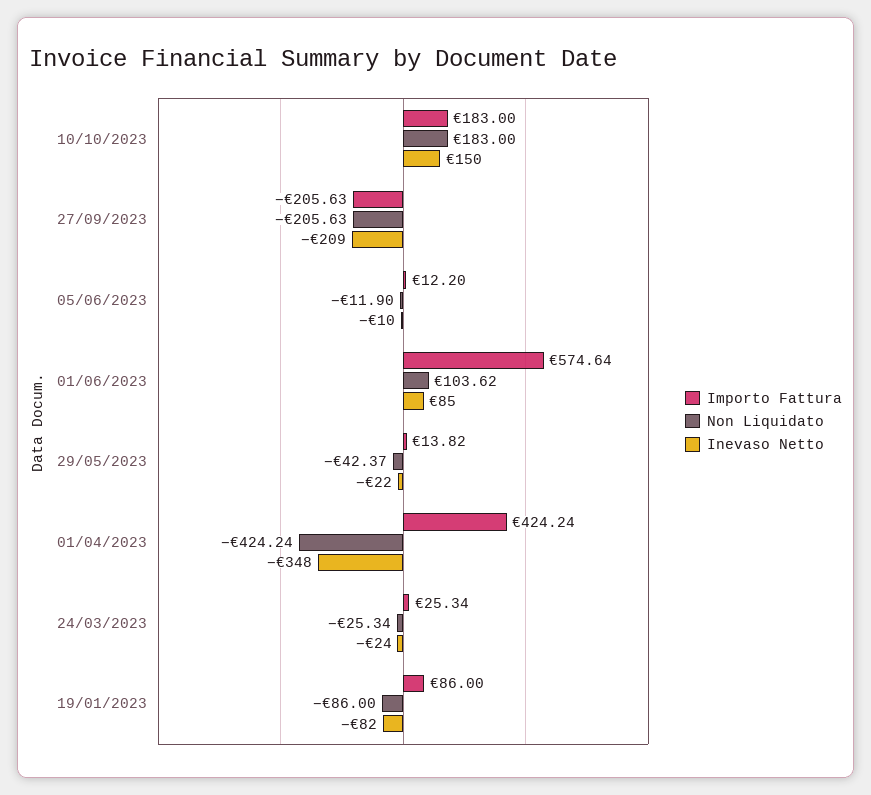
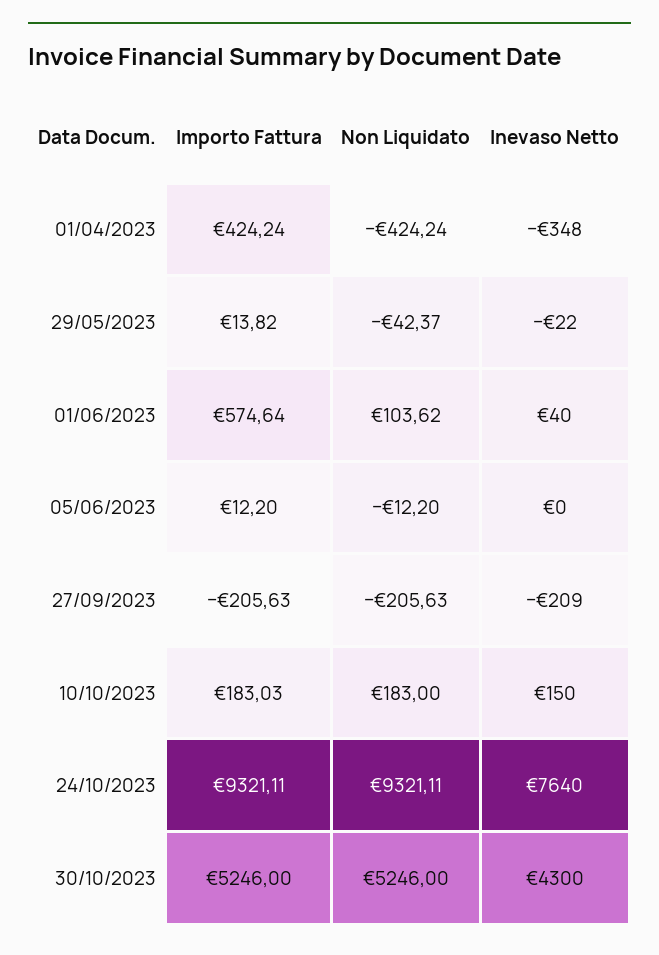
Importo Fattura, 10/10/2023: 183 -> 183.03
Non Liquidato, 05/06/2023: -11.9 -> -12.2
Inevaso Netto, 05/06/2023: -10 -> 0
Inevaso Netto, 01/06/2023: 85 -> 40
Importo Fattura, 24/03/2023: 25.34 -> none
Non Liquidato, 24/03/2023: -25.34 -> none
Inevaso Netto, 24/03/2023: -24 -> none
Importo Fattura, 19/01/2023: 86 -> none
Non Liquidato, 19/01/2023: -86 -> none
Inevaso Netto, 19/01/2023: -82 -> none
Importo Fattura, 24/10/2023: none -> 9321.11
Non Liquidato, 24/10/2023: none -> 9321.11
Inevaso Netto, 24/10/2023: none -> 7640
Importo Fattura, 30/10/2023: none -> 5246
Non Liquidato, 30/10/2023: none -> 5246
Inevaso Netto, 30/10/2023: none -> 4300

